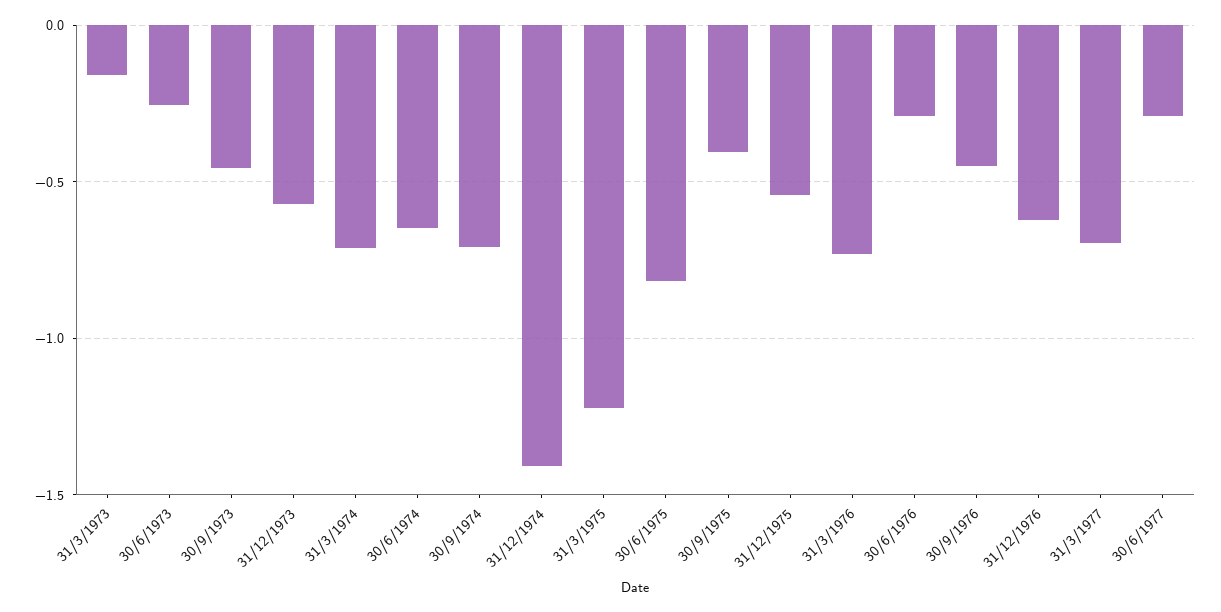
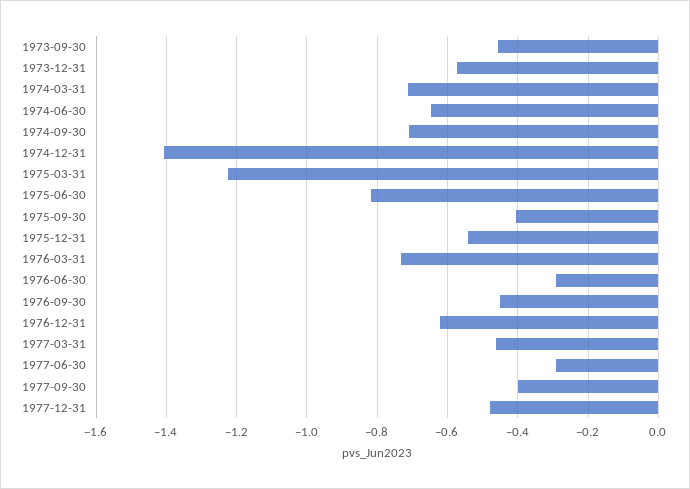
31/3/1973: -0.15 -> none
30/6/1973: -0.25 -> none
31/3/1977: -0.7 -> -0.46
1977-09-30: none -> -0.4
1977-12-31: none -> -0.48

